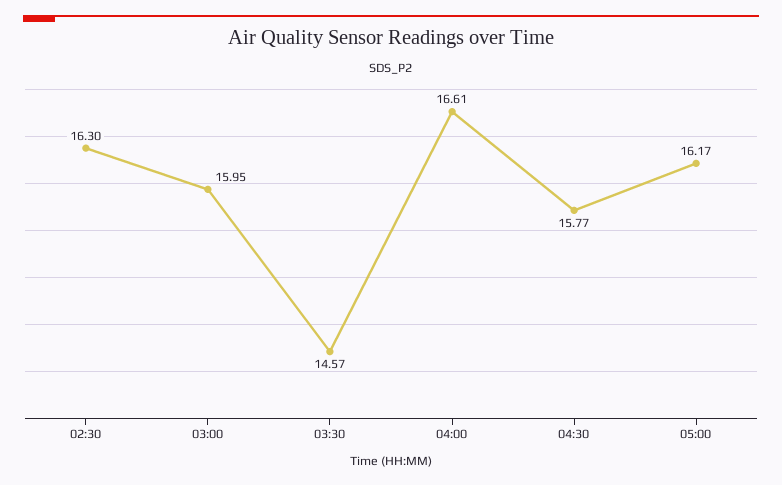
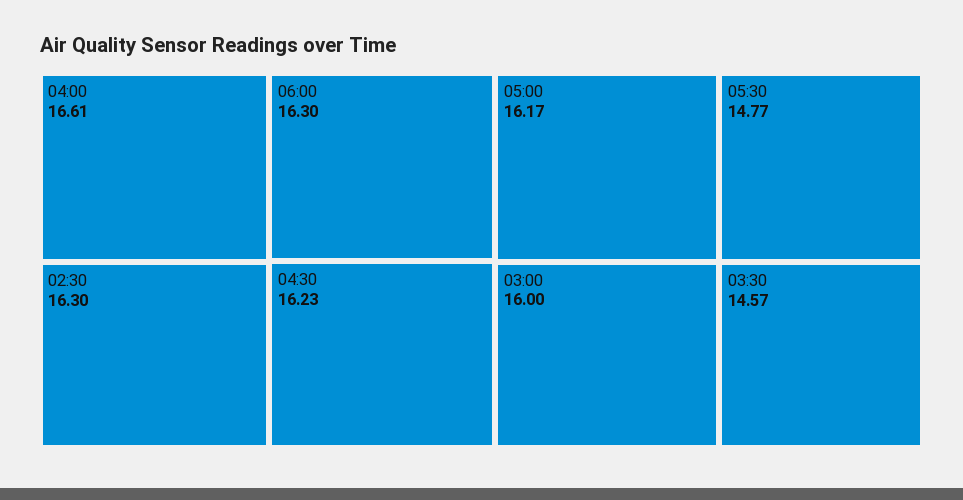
03:00: 15.95 -> 16
04:30: 15.77 -> 16.23
06:00: none -> 16.3
05:30: none -> 14.77

